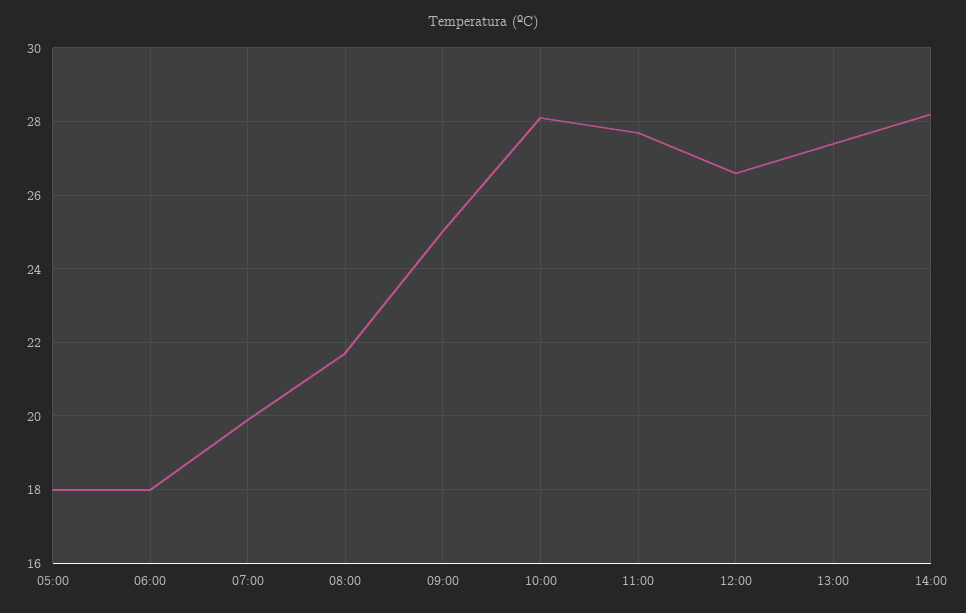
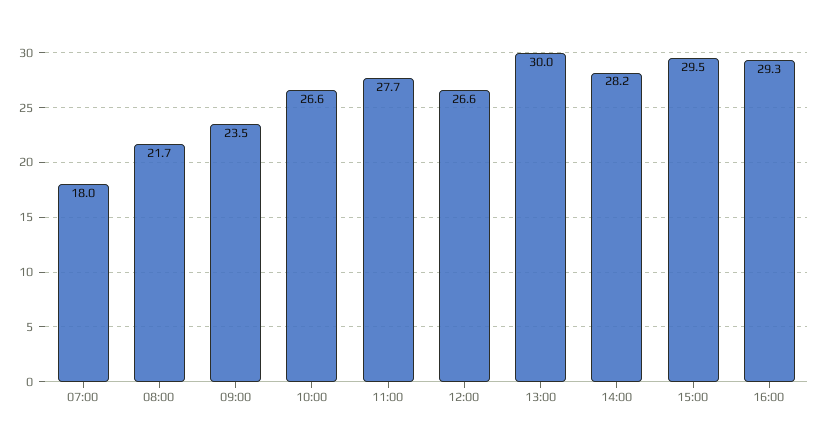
05:00: 18 -> none
06:00: 18 -> none
07:00: 20 -> 18
09:00: 25 -> 23.5
10:00: 28 -> 26.6
13:00: 27.5 -> 30
15:00: none -> 29.5
16:00: none -> 29.3

